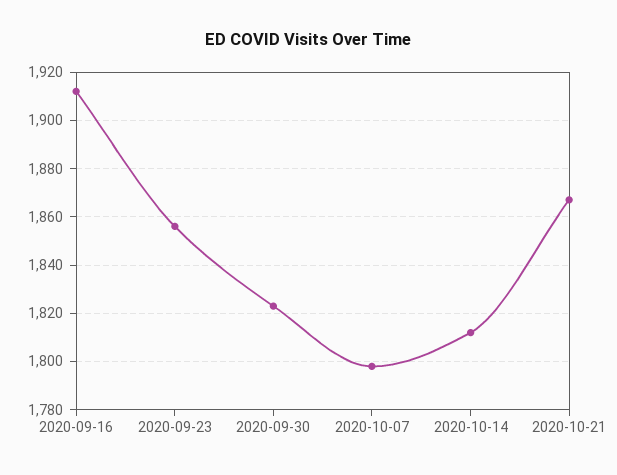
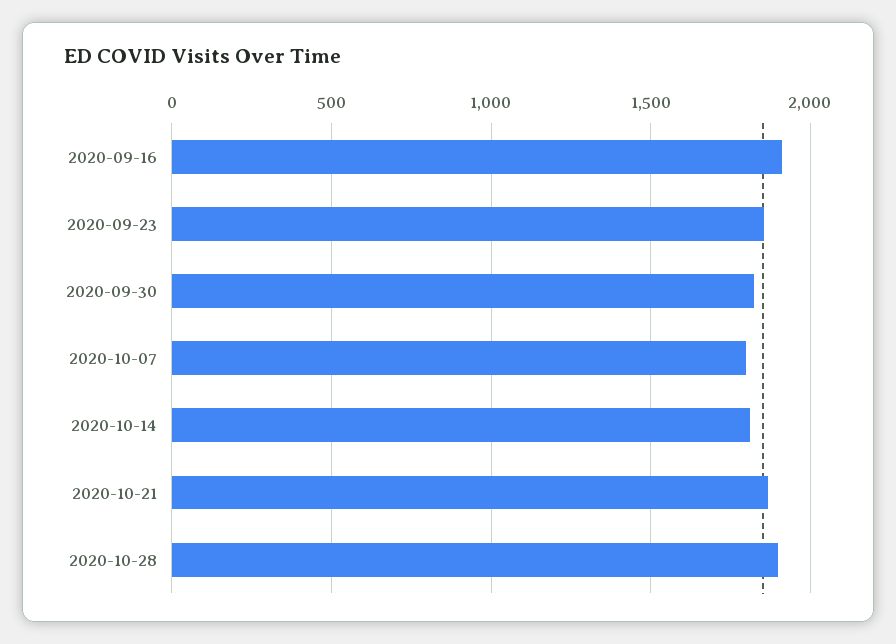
2020-10-28: none -> 1900

